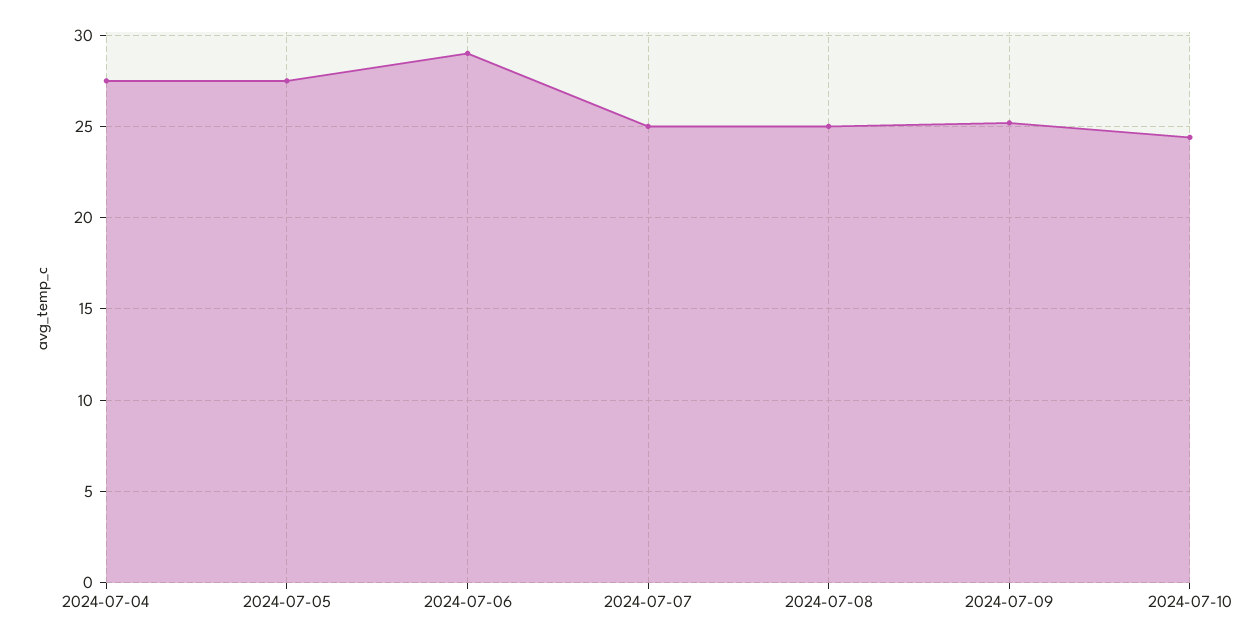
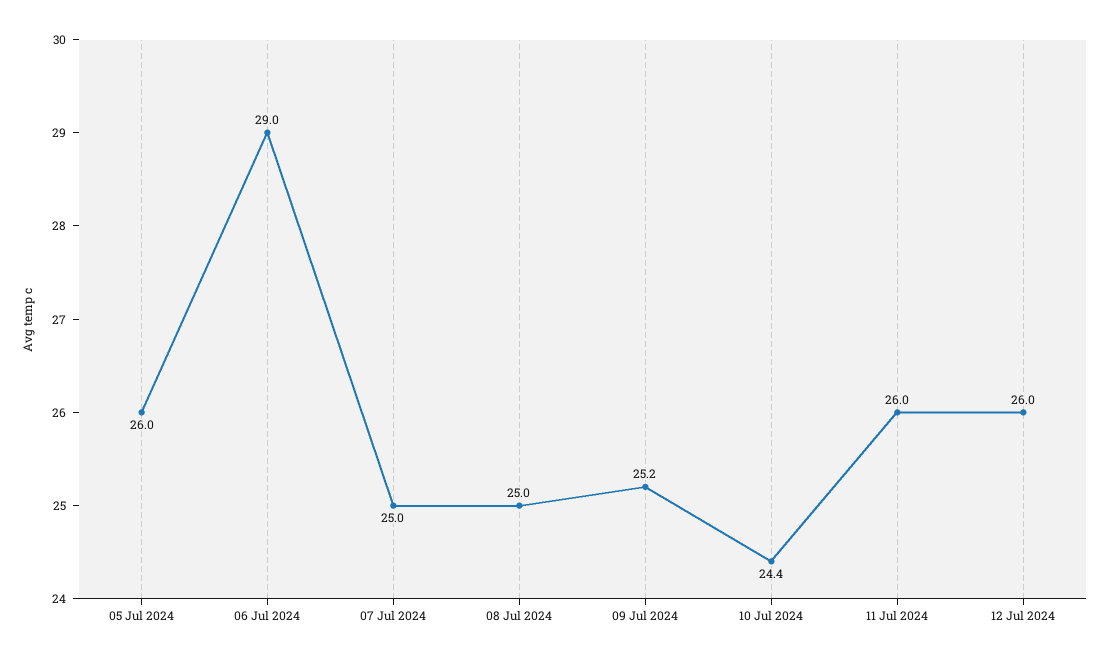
2024-07-04: 27.5 -> none
2024-07-05: 27.5 -> 26
11 Jul 2024: none -> 26
12 Jul 2024: none -> 26

